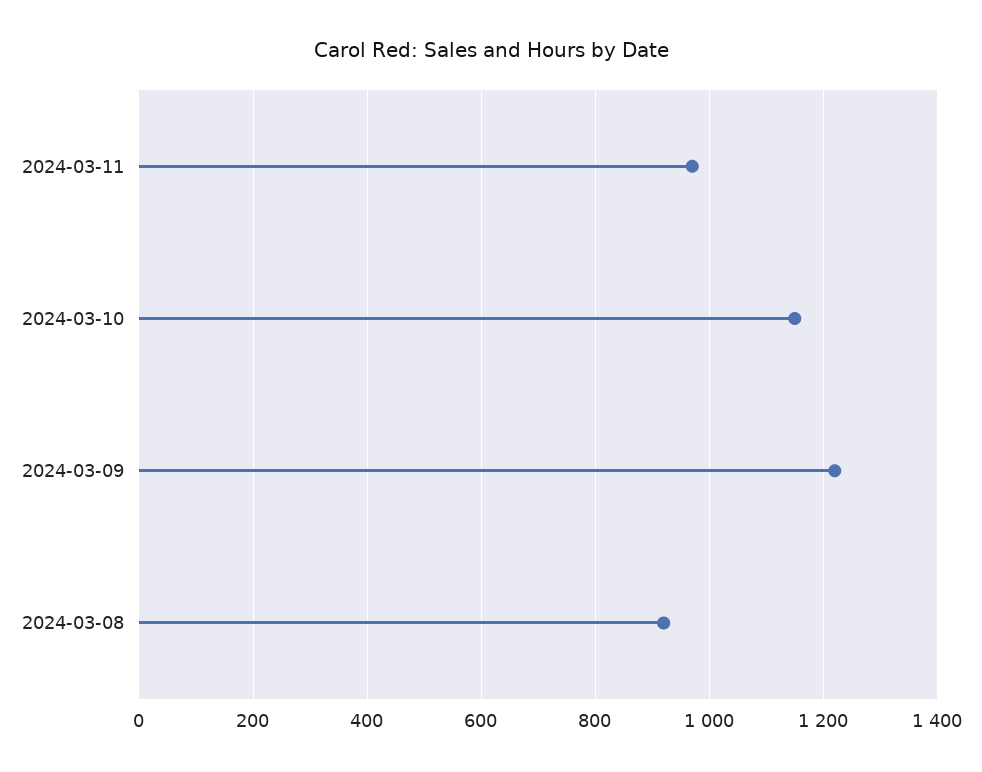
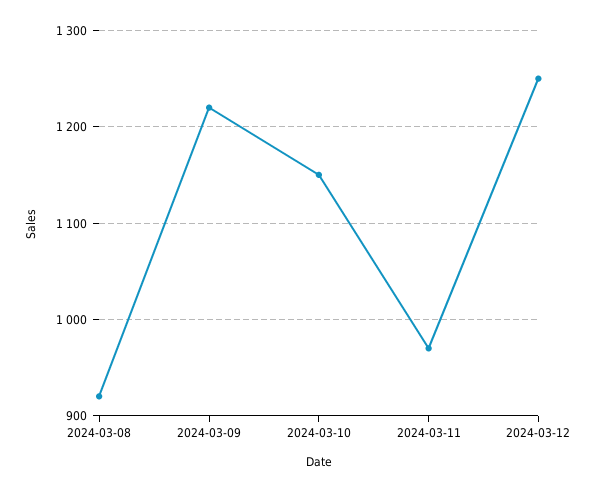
2024-03-12: none -> 1250

